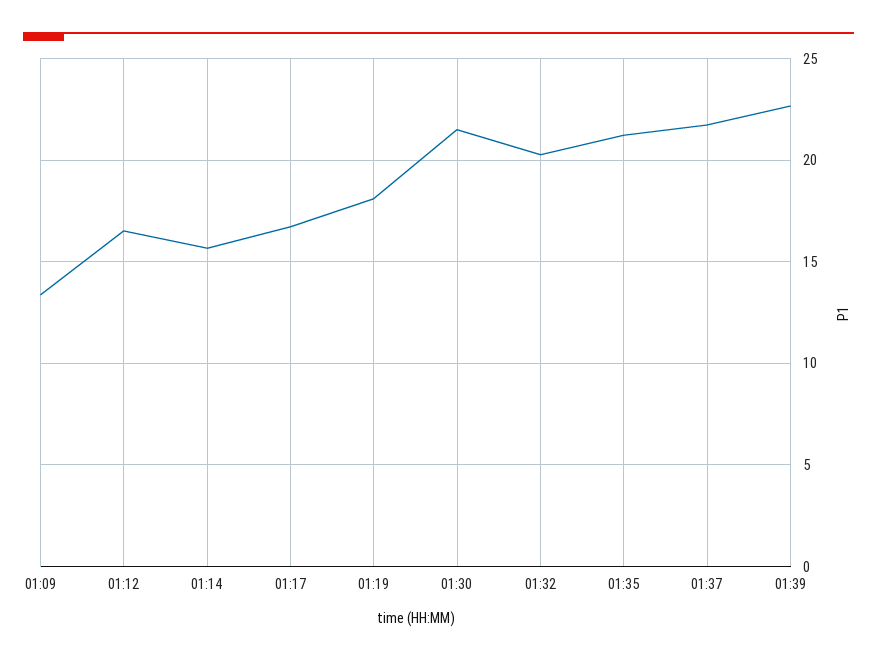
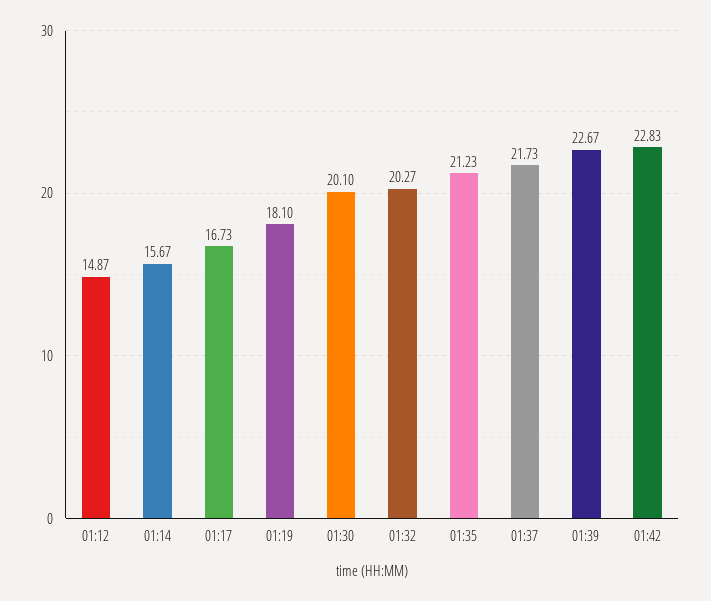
01:09: 13.5 -> none
01:12: 16.5 -> 14.87
01:30: 21.5 -> 20.1
01:42: none -> 22.83

